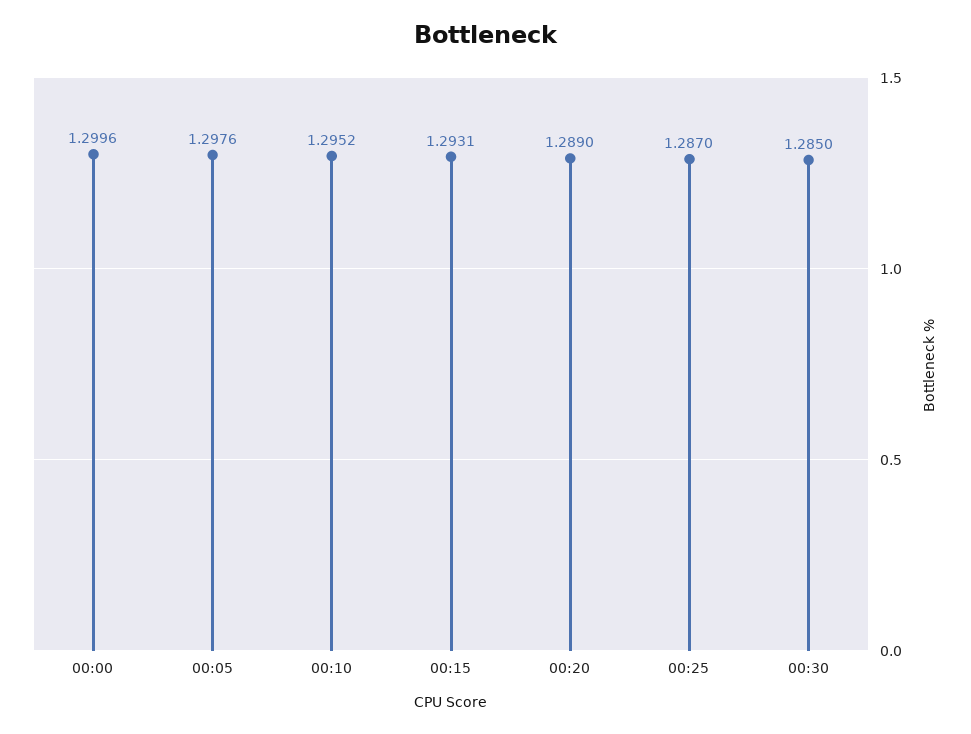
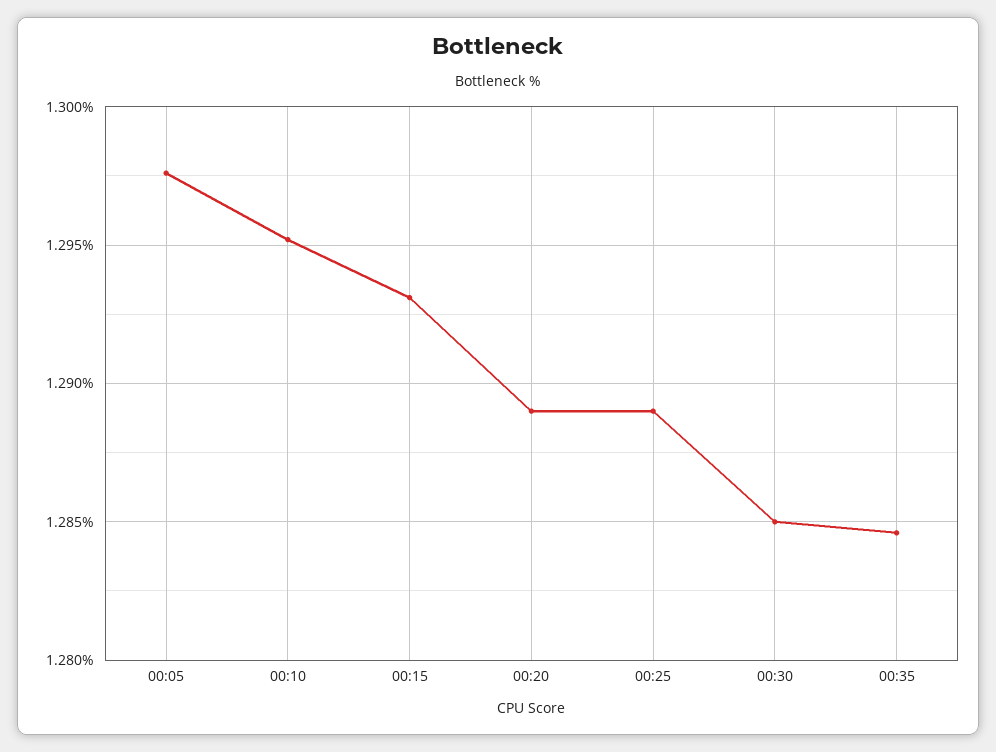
00:00: 1.2996 -> none
00:25: 1.287 -> 1.289
00:35: none -> 1.2845

